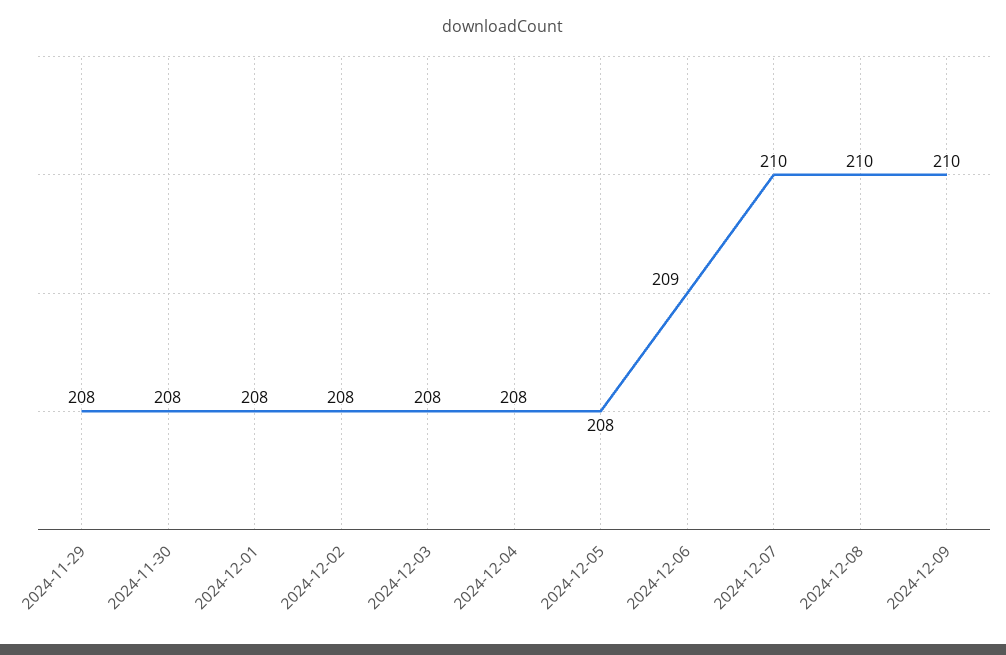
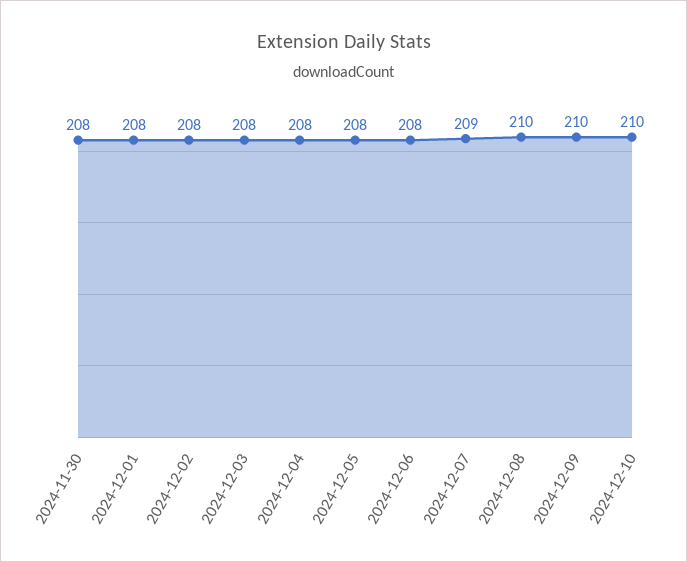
2024-11-29: 208 -> none
2024-12-06: 209 -> 208
2024-12-07: 210 -> 209
2024-12-10: none -> 210

